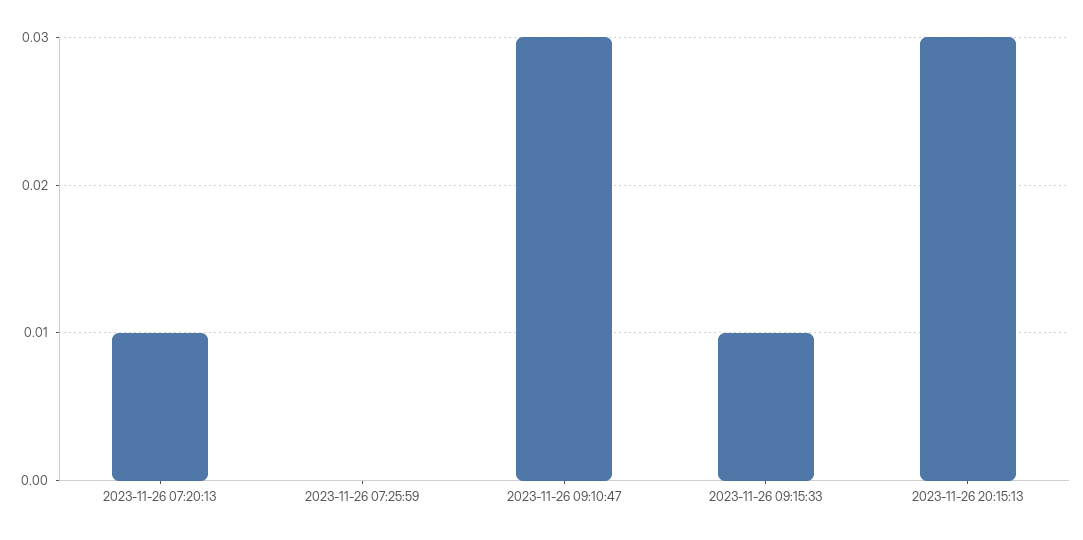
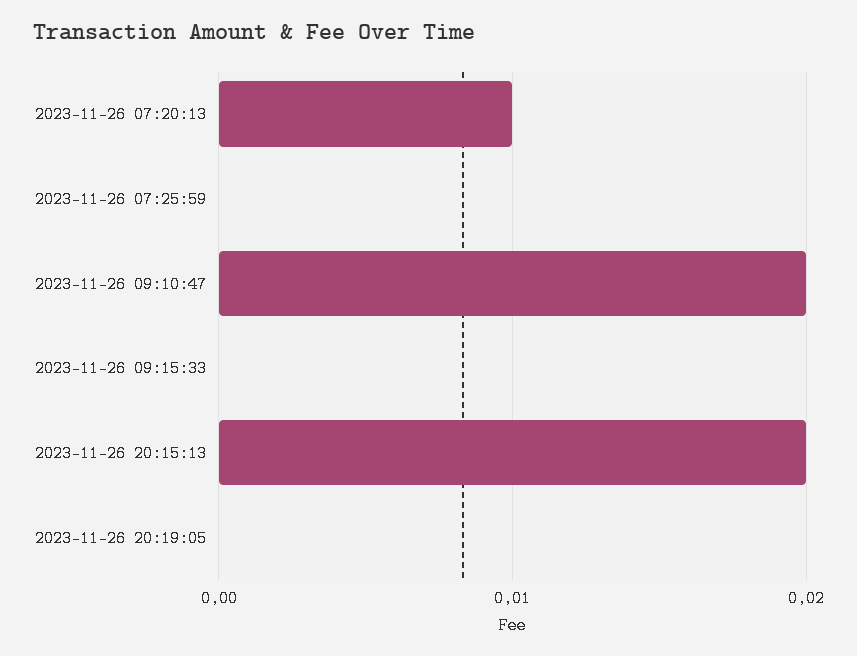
2023-11-26 09:10:47: 0.03 -> 0.02
2023-11-26 09:15:33: 0.01 -> 0
2023-11-26 20:15:13: 0.03 -> 0.02
2023-11-26 20:19:05: none -> 0

